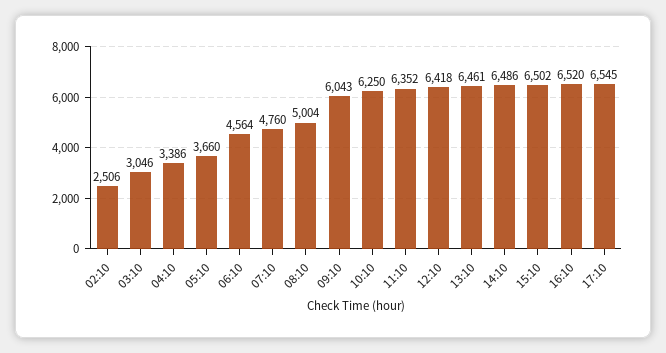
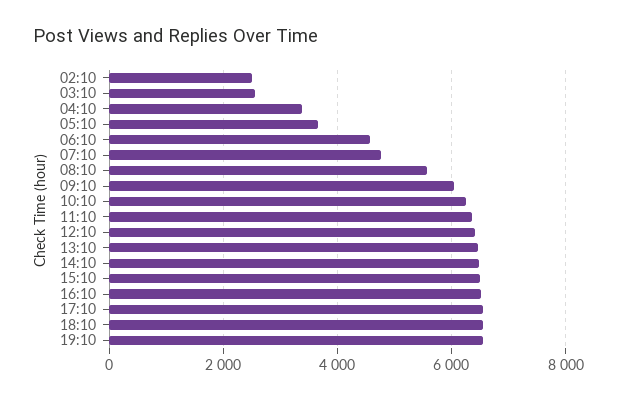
03:10: 3046 -> 2600
08:10: 5004 -> 5600
18:10: none -> 6600
19:10: none -> 6600

